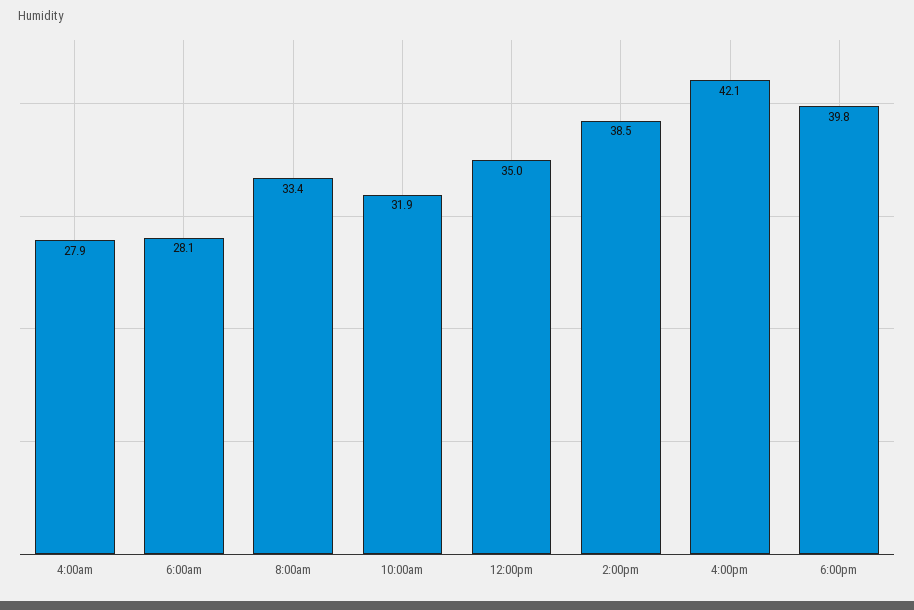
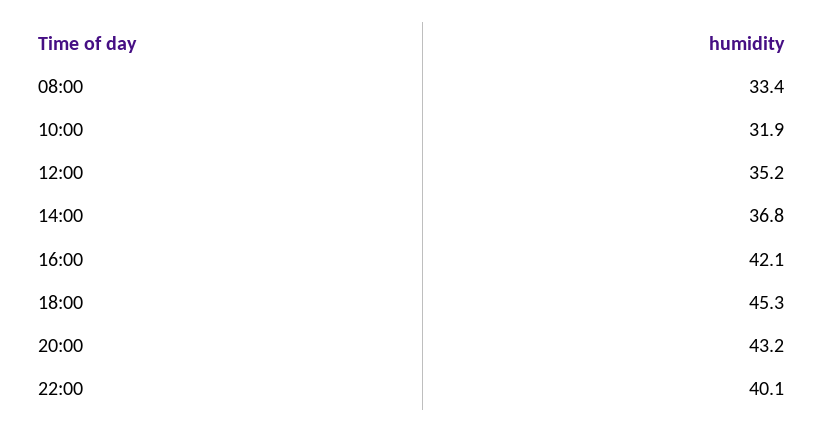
4:00am: 27.9 -> none
6:00am: 28.1 -> none
12:00pm: 35 -> 35.2
2:00pm: 38.5 -> 36.8
6:00pm: 39.8 -> 45.3
20:00: none -> 43.2
22:00: none -> 40.1

